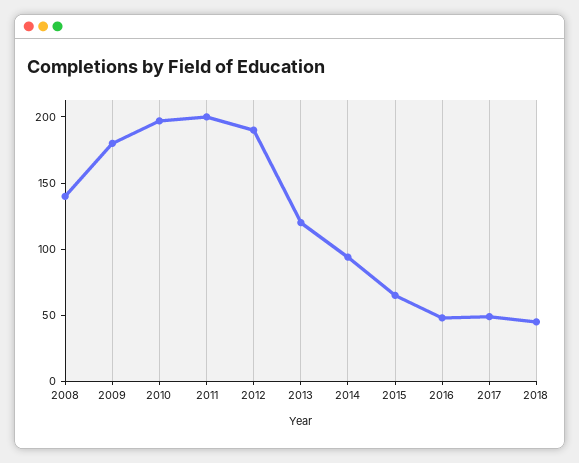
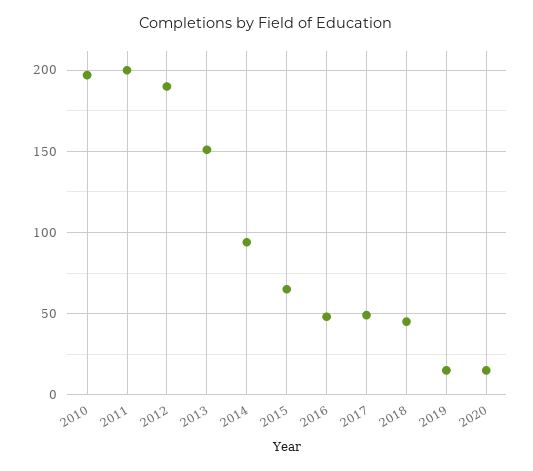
2008: 140 -> none
2009: 180 -> none
2013: 120 -> 150
2019: none -> 15
2020: none -> 15

